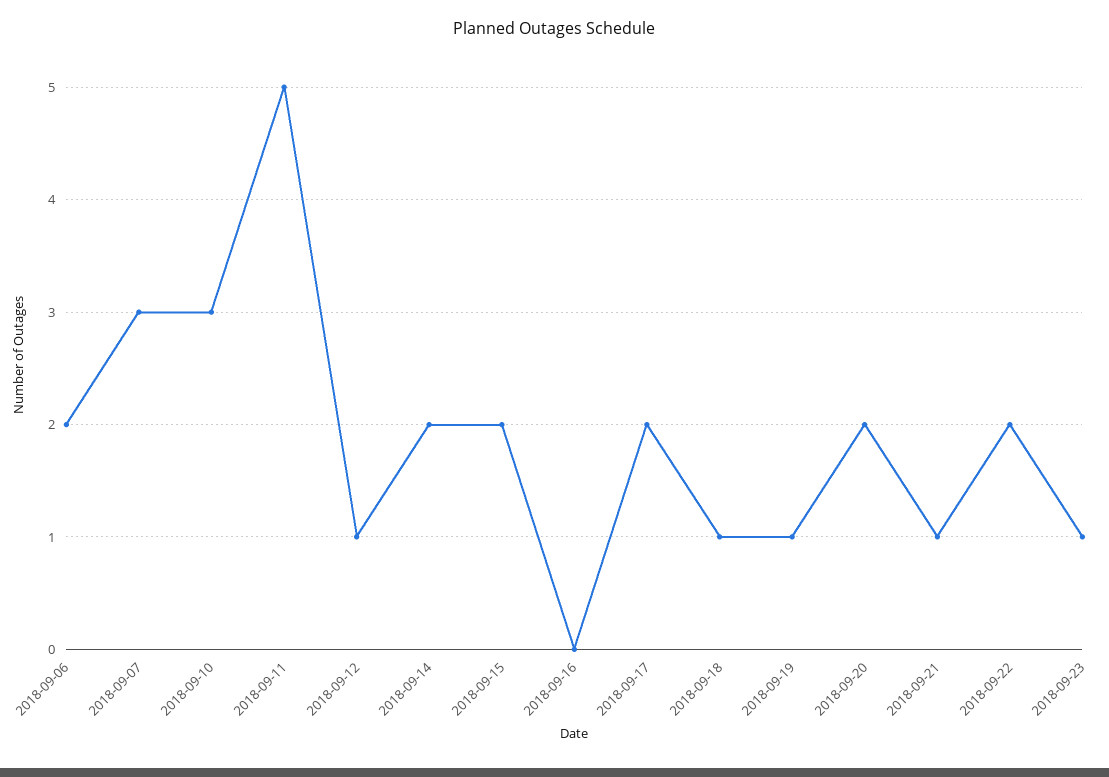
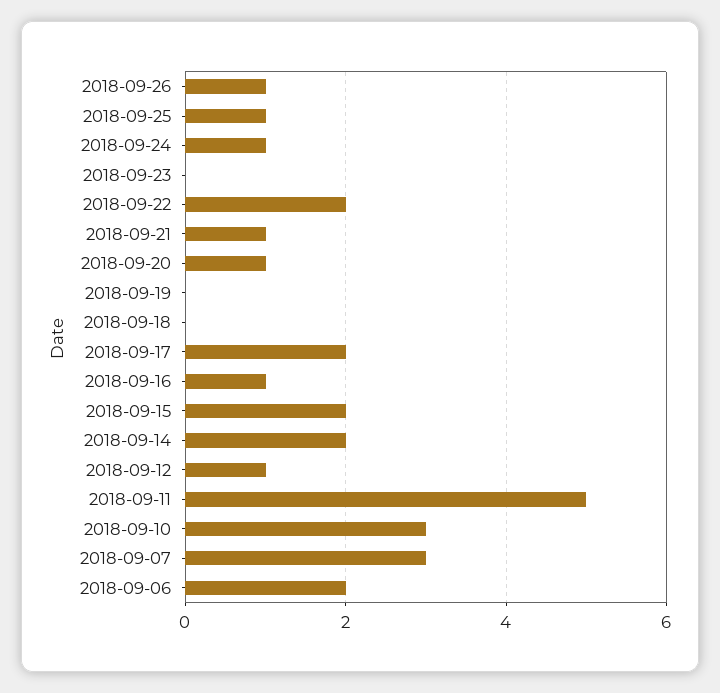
2018-09-16: 0 -> 1
2018-09-18: 1 -> 0
2018-09-19: 1 -> 0
2018-09-20: 2 -> 1
2018-09-23: 1 -> 0
2018-09-26: none -> 1
2018-09-25: none -> 1
2018-09-24: none -> 1

